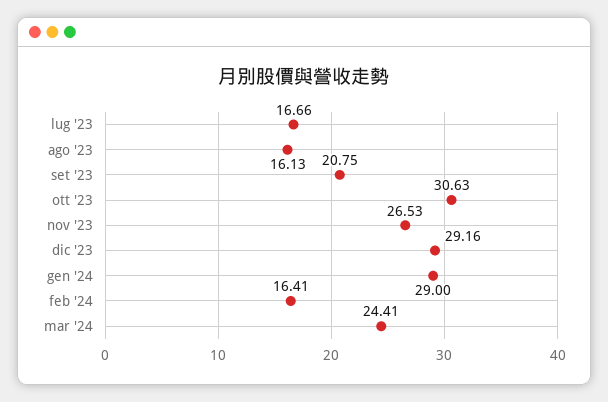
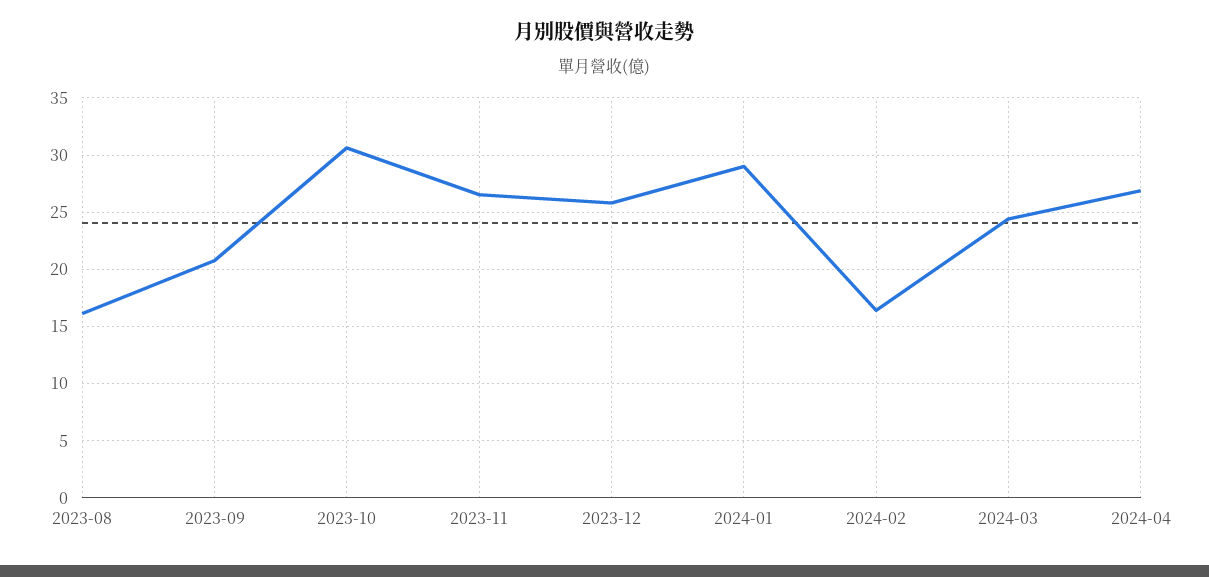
lug '23: 16.66 -> none
dic '23: 29.16 -> 26
2024-04: none -> 27

